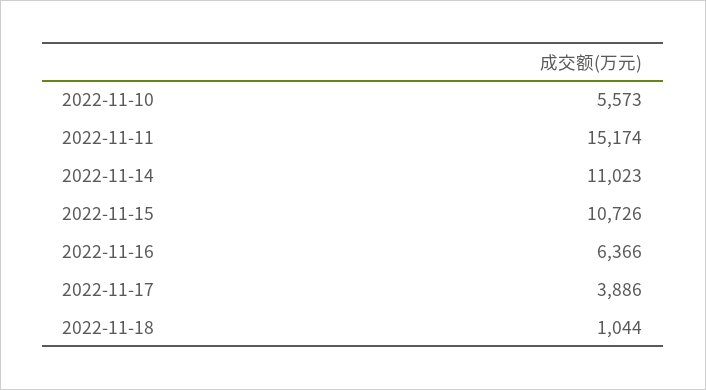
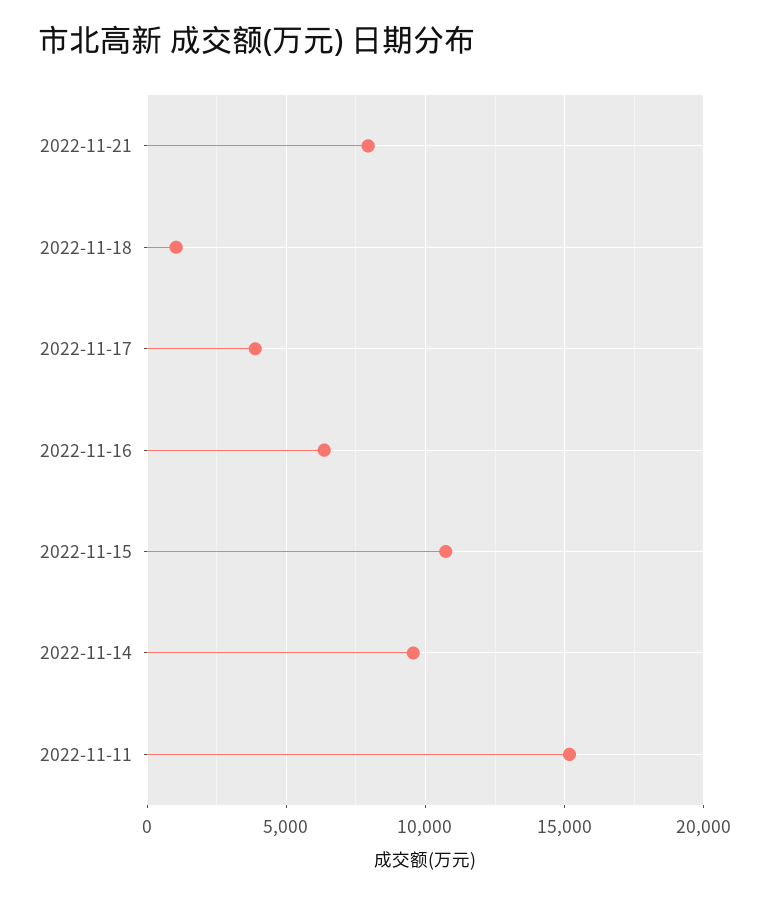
2022-11-10: 5573 -> none
2022-11-14: 11023 -> 9500
2022-11-21: none -> 8000

